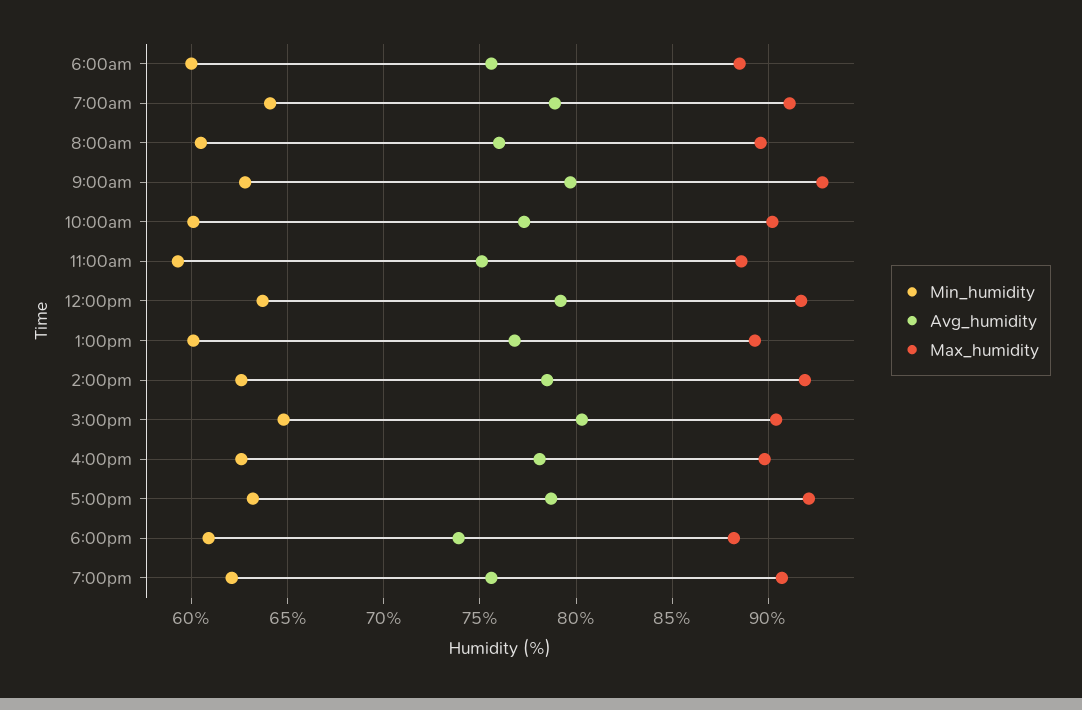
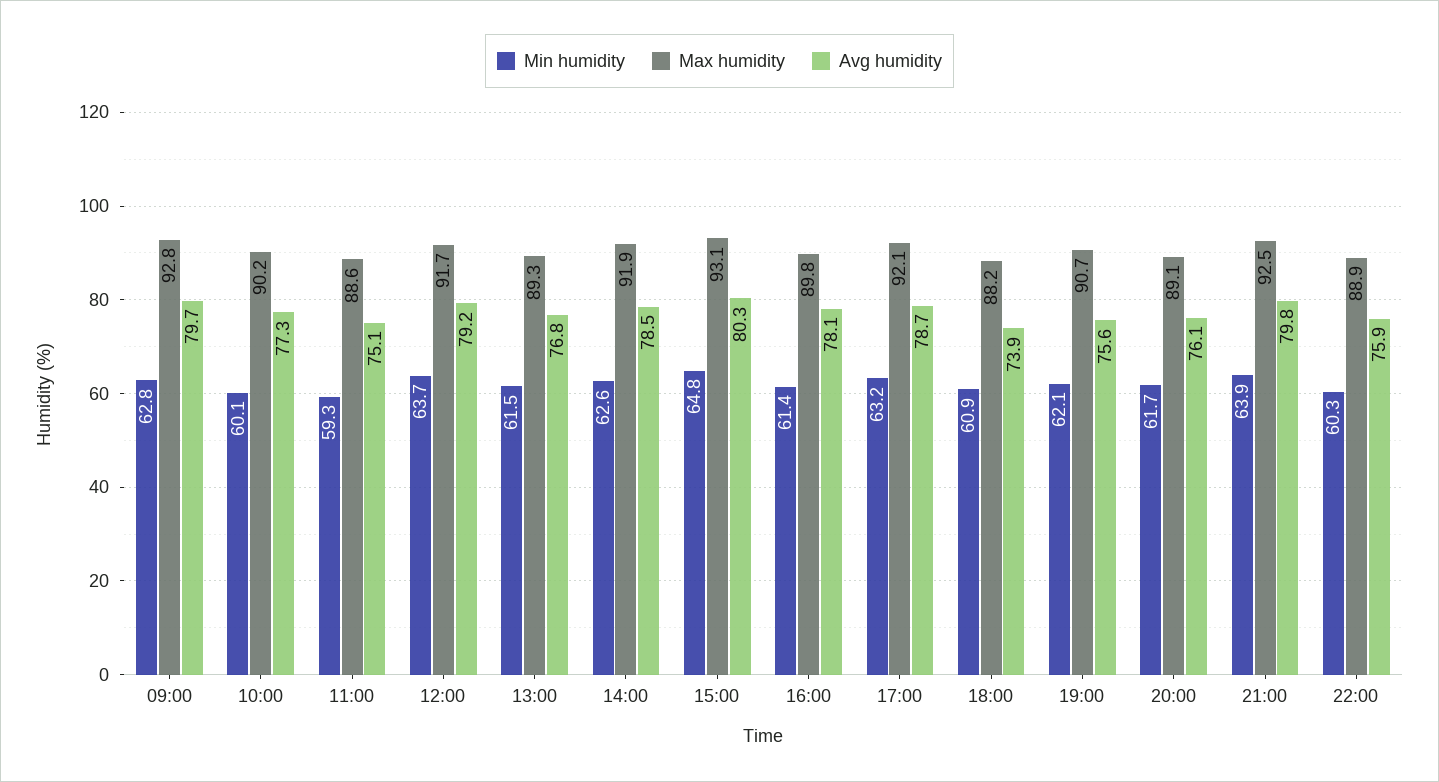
Min_humidity, 6:00am: 60 -> none
Avg_humidity, 6:00am: 75.5 -> none
Max_humidity, 6:00am: 88.5 -> none
Min_humidity, 7:00am: 64 -> none
Avg_humidity, 7:00am: 79 -> none
Max_humidity, 7:00am: 91 -> none
Min_humidity, 8:00am: 60.5 -> none
Avg_humidity, 8:00am: 76 -> none
Max_humidity, 8:00am: 89.5 -> none
Min_humidity, 1:00pm: 60 -> 61.5
Max_humidity, 3:00pm: 90.5 -> 93.1
Min_humidity, 4:00pm: 62.5 -> 61.4
Min_humidity, 20:00: none -> 61.7
Max_humidity, 20:00: none -> 89.1
Avg_humidity, 20:00: none -> 76.1
Min_humidity, 21:00: none -> 63.9
Max_humidity, 21:00: none -> 92.5
Avg_humidity, 21:00: none -> 79.8
Min_humidity, 22:00: none -> 60.3
Max_humidity, 22:00: none -> 88.9
Avg_humidity, 22:00: none -> 75.9

